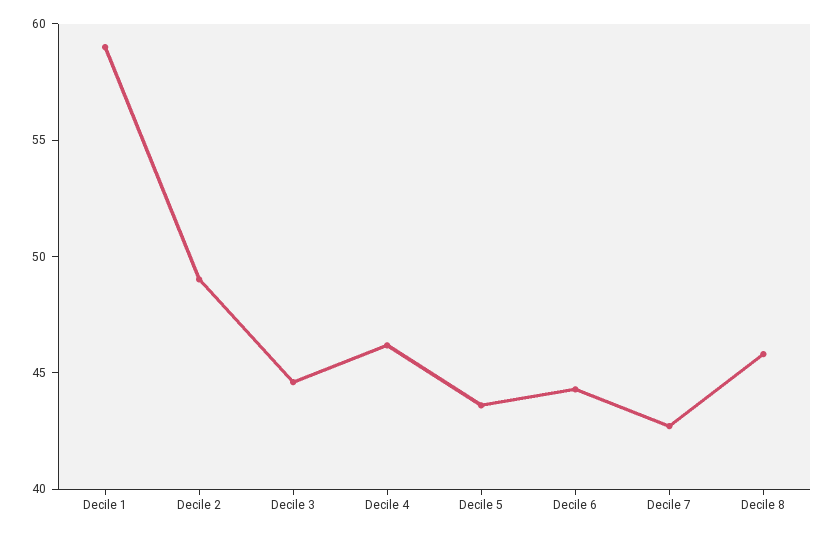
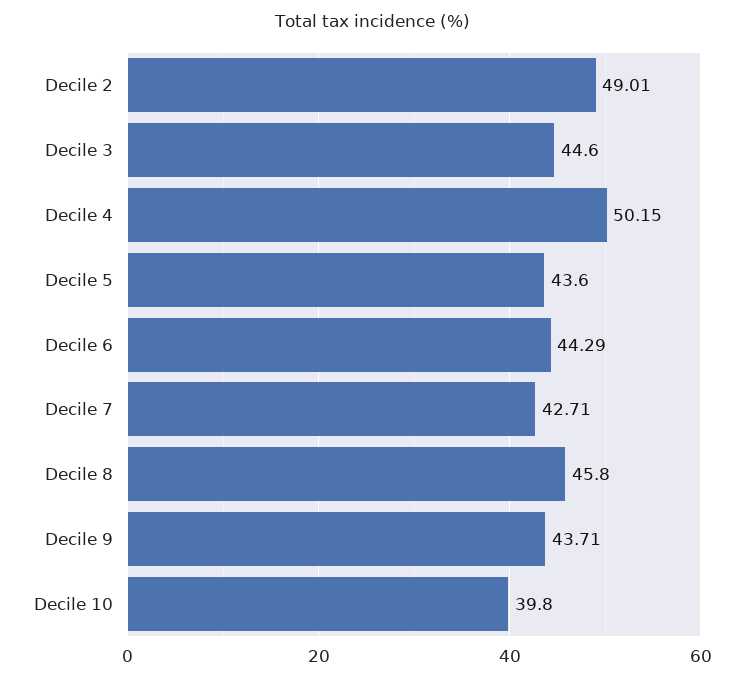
Decile 1: 59 -> none
Decile 4: 46 -> 50.15
Decile 9: none -> 43.71
Decile 10: none -> 39.8

